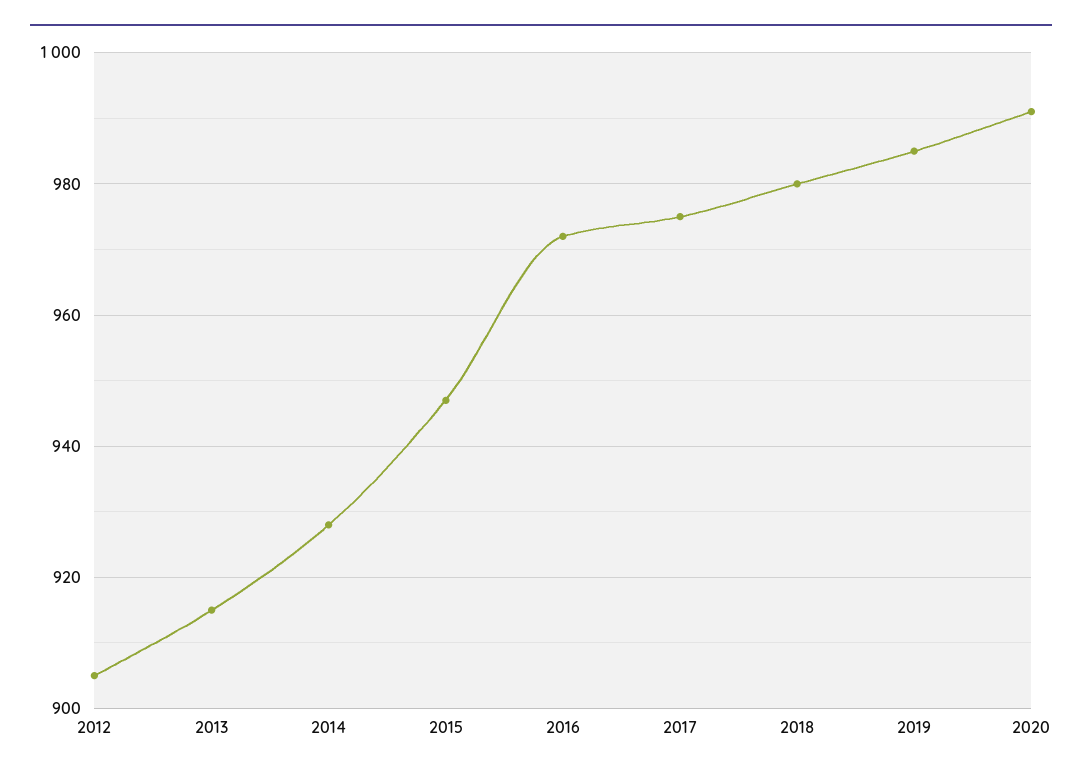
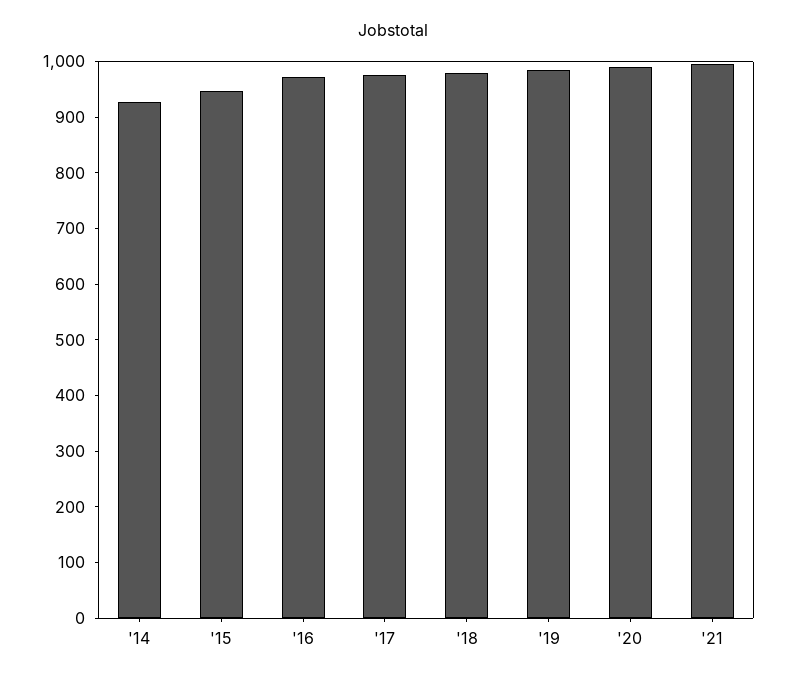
2012: 905 -> none
2013: 915 -> none
'21: none -> 1000

